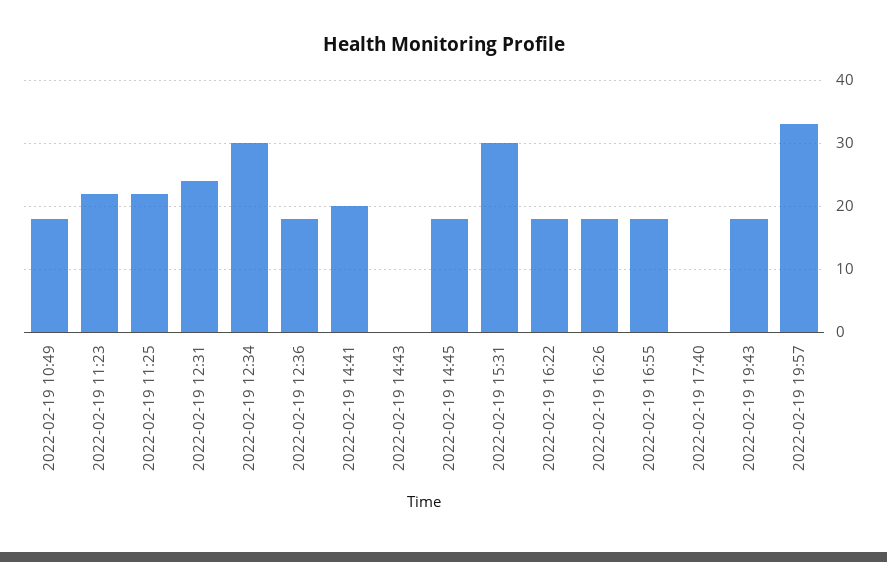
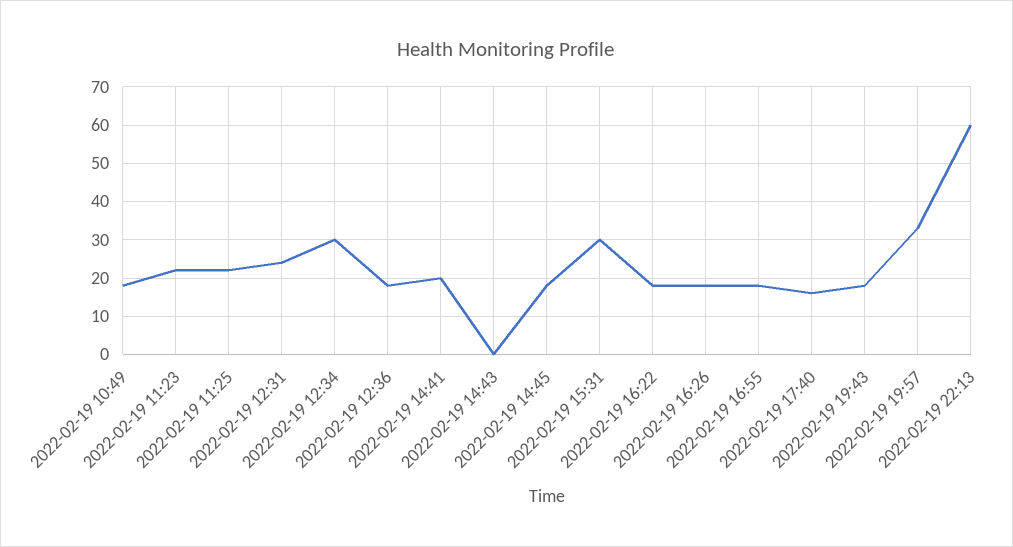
2022-02-19 17:40: 0 -> 15
2022-02-19 22:13: none -> 60

